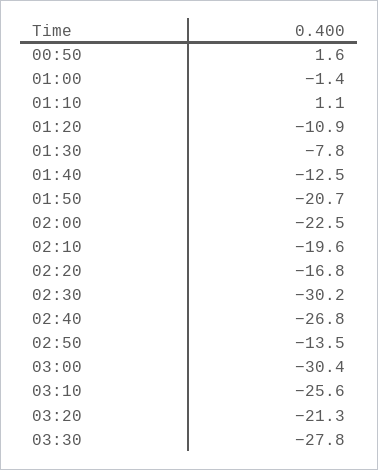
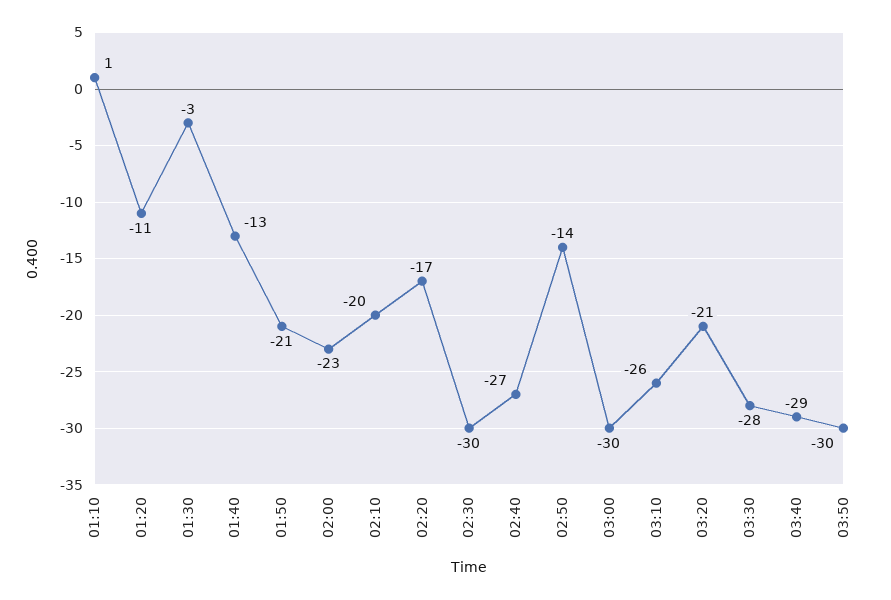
00:50: 1.6 -> none
01:00: -1.4 -> none
01:30: -7.8 -> -3
03:40: none -> -29
03:50: none -> -30

